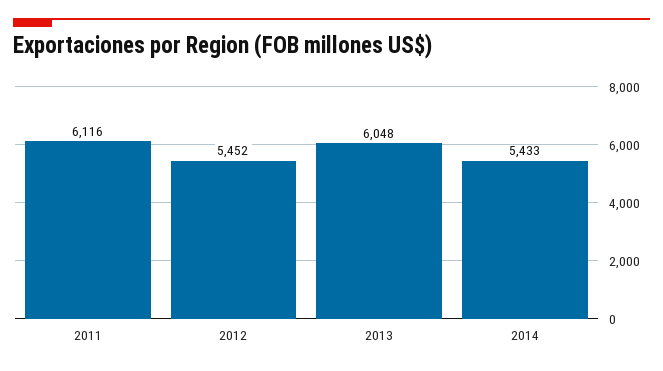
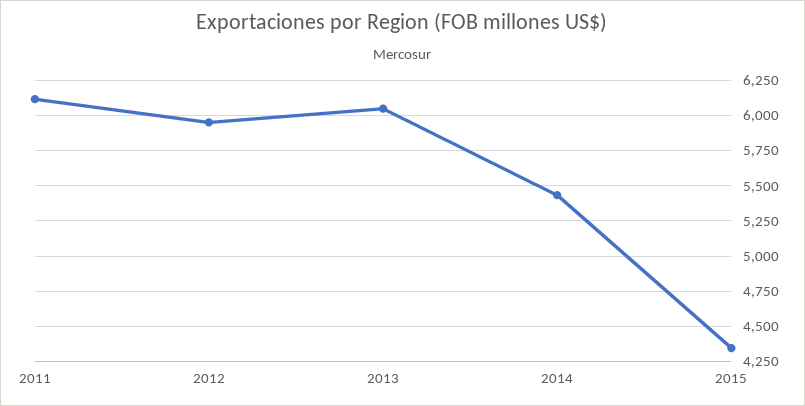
2012: 5452 -> 5950
2015: none -> 4350

